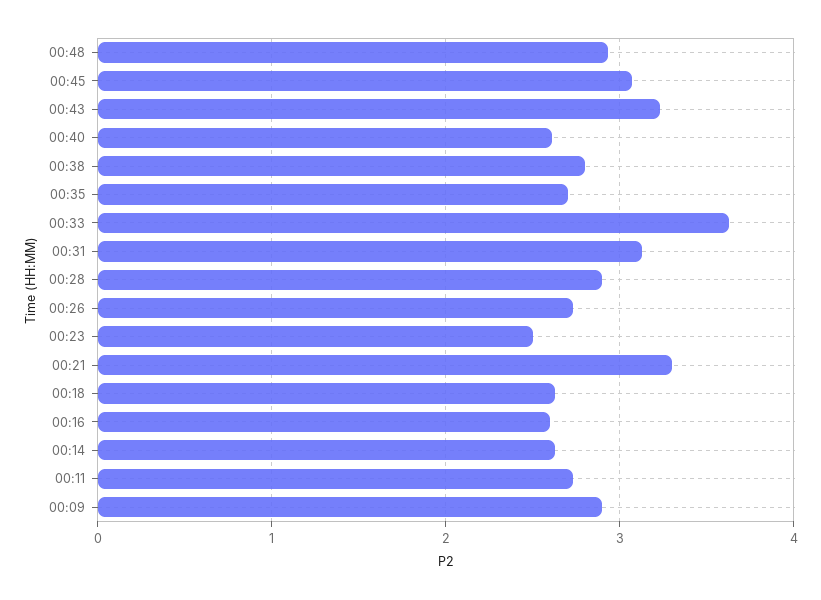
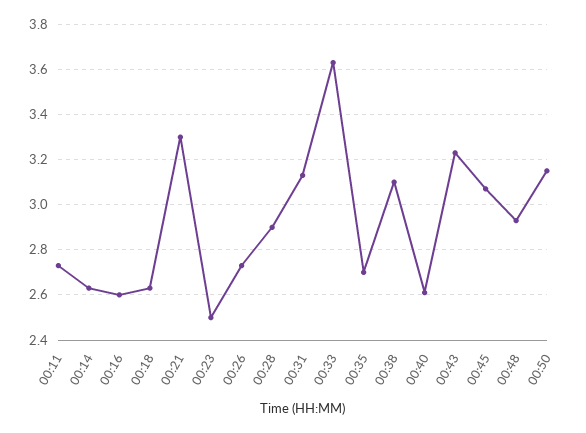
00:38: 2.8 -> 3.1
00:09: 2.9 -> none
00:50: none -> 3.15

